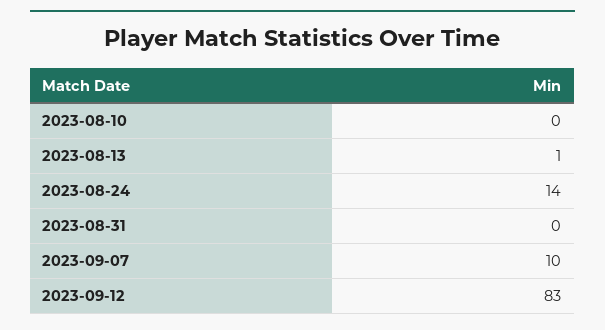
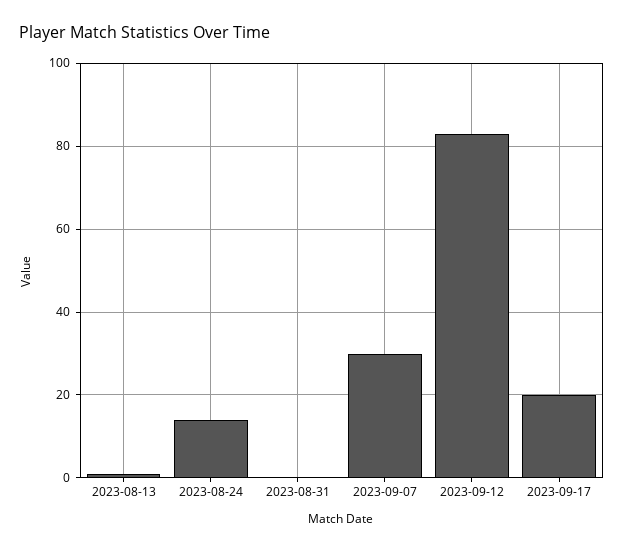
2023-08-10: 0 -> none
2023-09-07: 10 -> 30
2023-09-17: none -> 20

